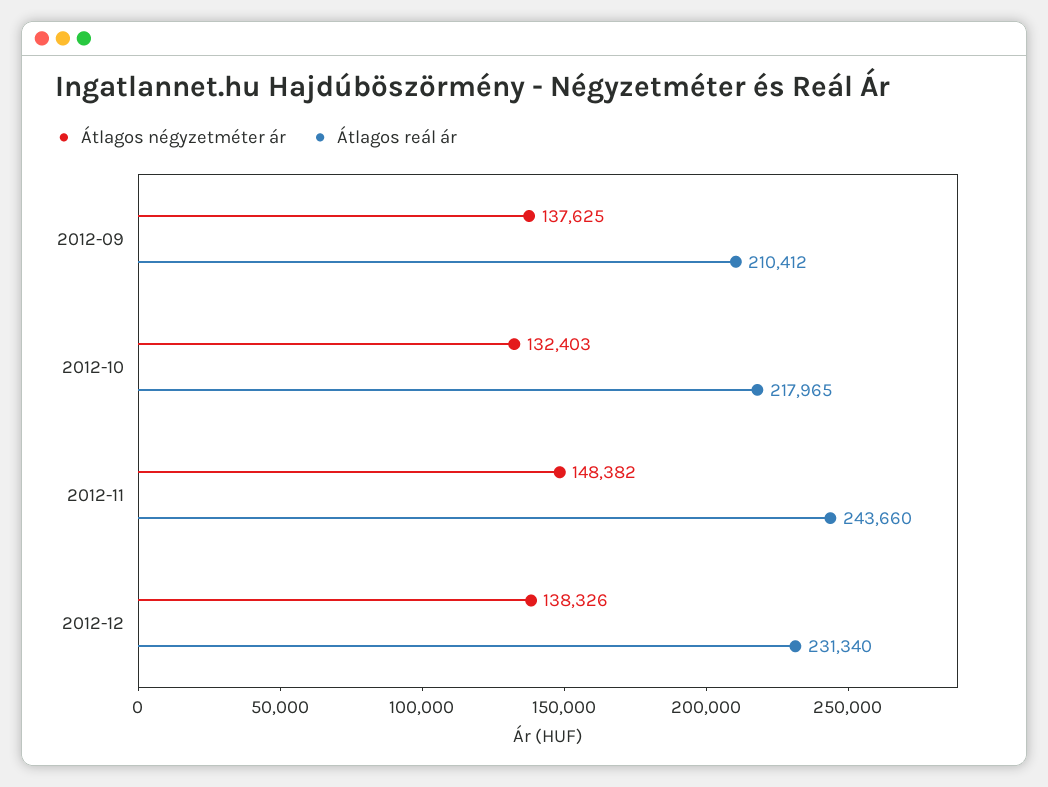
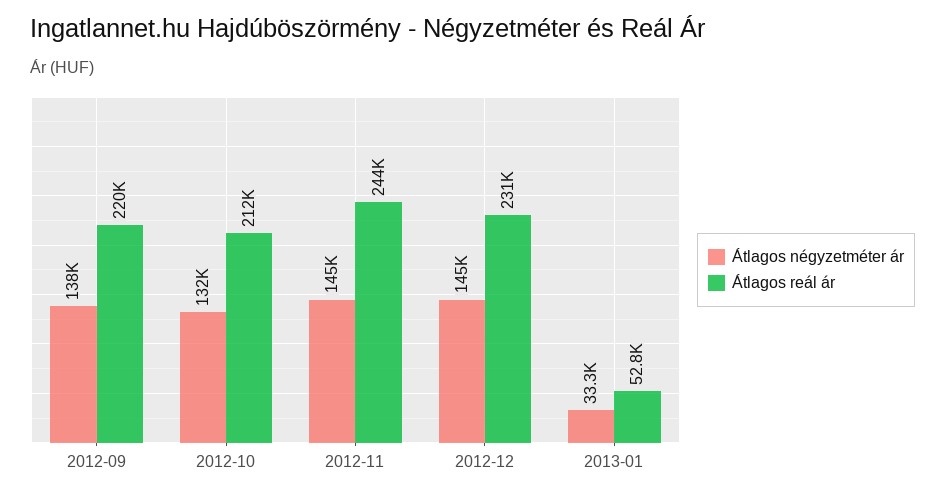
Átlagos reál ár, 2012-09: 210412 -> 220000
Átlagos reál ár, 2012-10: 217965 -> 212000
Átlagos négyzetméter ár, 2012-11: 148382 -> 145000
Átlagos négyzetméter ár, 2012-12: 138326 -> 145000
Átlagos négyzetméter ár, 2013-01: none -> 33300
Átlagos reál ár, 2013-01: none -> 52800

